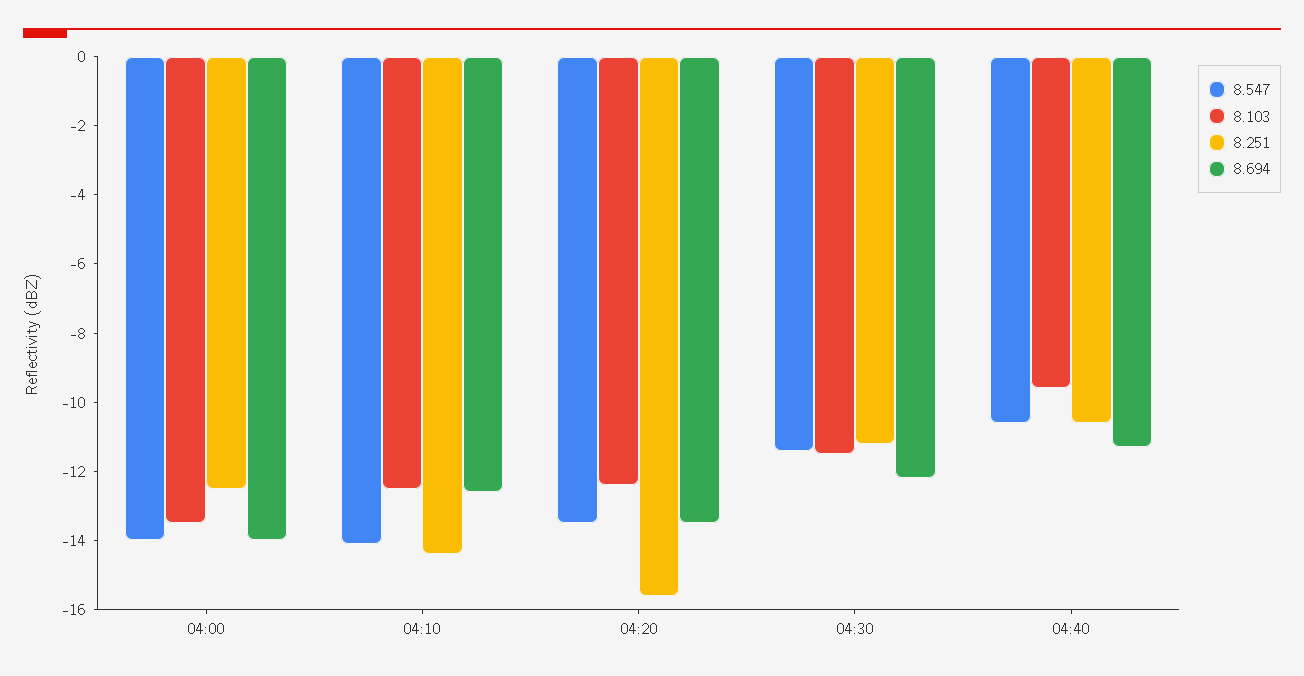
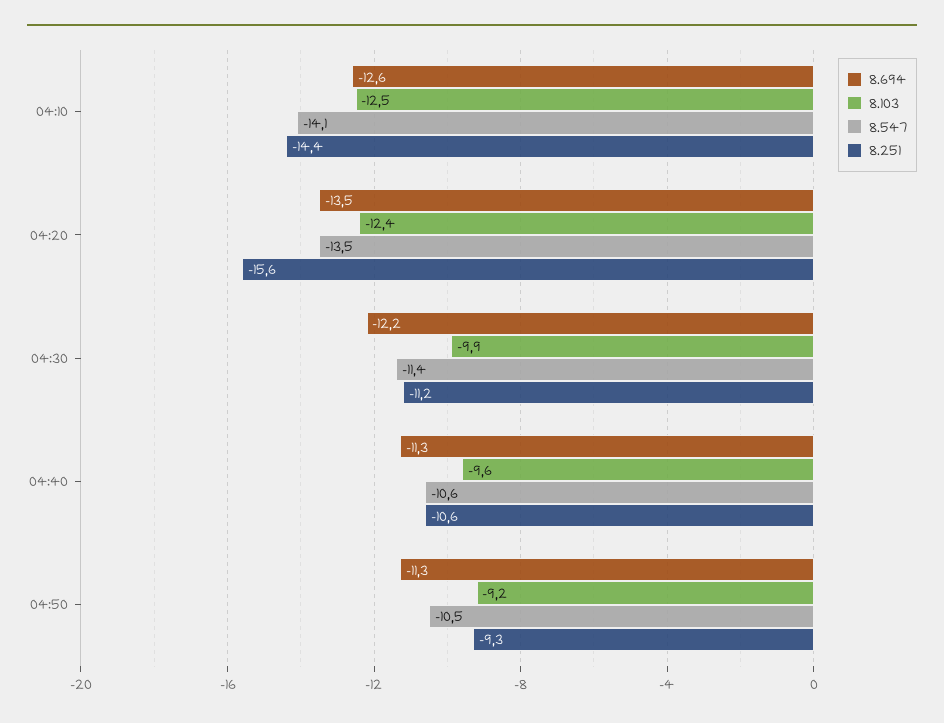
8.547, 04:00: -14 -> none
8.103, 04:00: -13.5 -> none
8.251, 04:00: -12.5 -> none
8.694, 04:00: -14 -> none
8.103, 04:30: -11.5 -> -9.9
8.694, 04:50: none -> -11.3
8.103, 04:50: none -> -9.2
8.547, 04:50: none -> -10.5
8.251, 04:50: none -> -9.3

